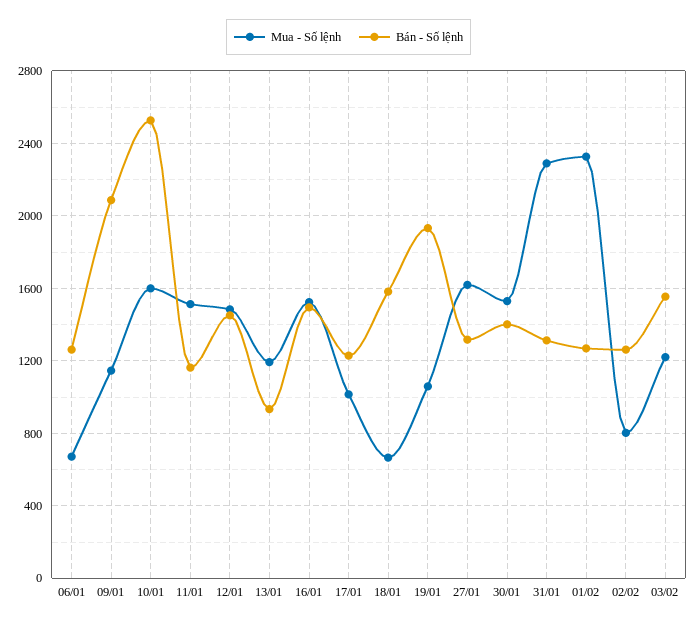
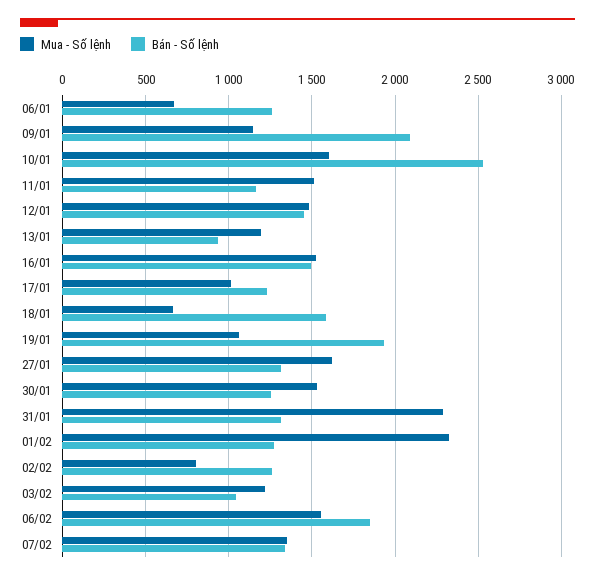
Bán - Số lệnh, 30/01: 1400 -> 1250
Bán - Số lệnh, 03/02: 1550 -> 1050
Mua - Số lệnh, 06/02: none -> 1550
Bán - Số lệnh, 06/02: none -> 1850
Mua - Số lệnh, 07/02: none -> 1350
Bán - Số lệnh, 07/02: none -> 1350

